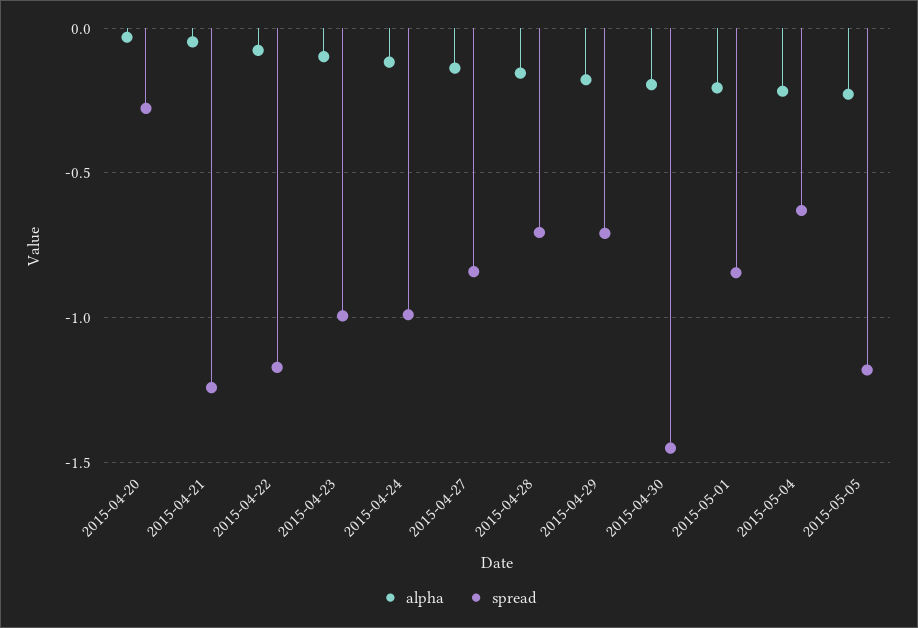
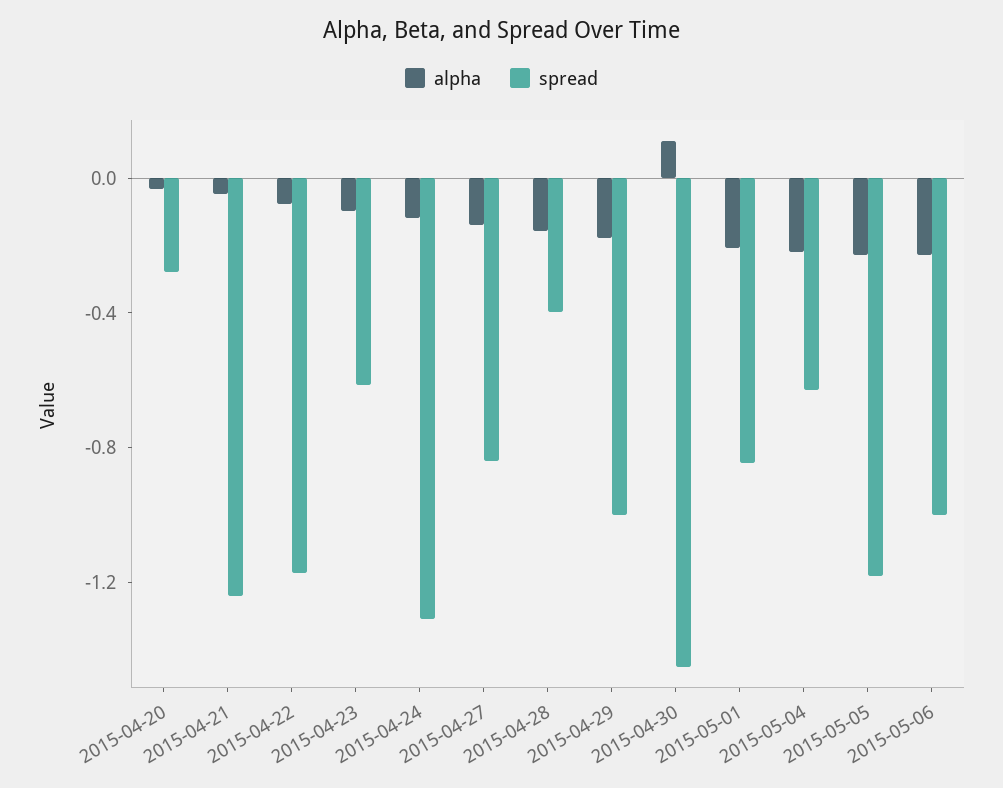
spread, 2015-04-23: -1 -> -0.6
spread, 2015-04-24: -1 -> -1.3
spread, 2015-04-28: -0.7 -> -0.4
spread, 2015-04-29: -0.7 -> -1
alpha, 2015-04-30: -0.2 -> 0.1
alpha, 2015-05-06: none -> -0.2
spread, 2015-05-06: none -> -1

